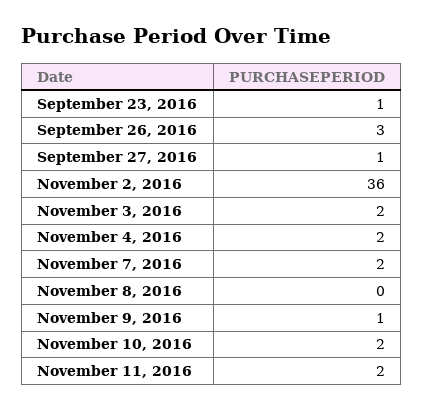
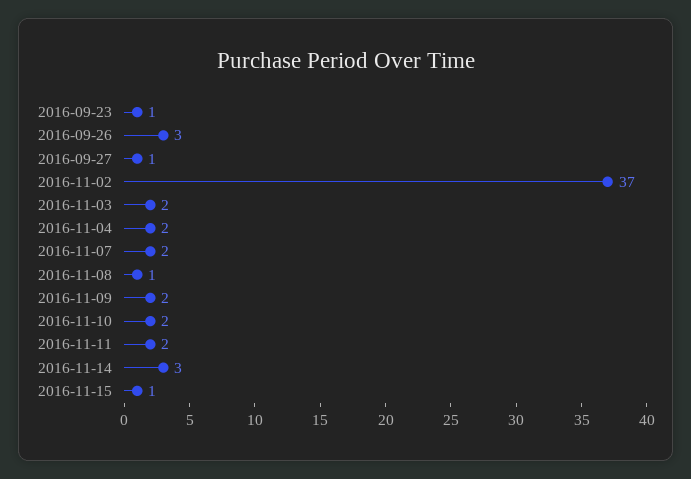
November 2, 2016: 36 -> 37
November 8, 2016: 0 -> 1
November 9, 2016: 1 -> 2
2016-11-14: none -> 3
2016-11-15: none -> 1

